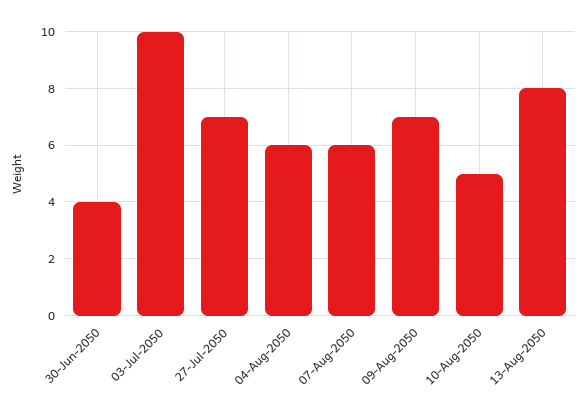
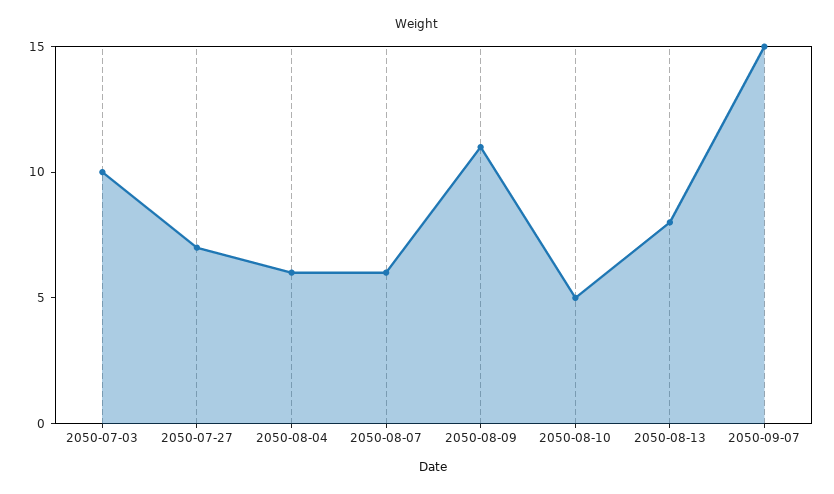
30-Jun-2050: 4 -> none
09-Aug-2050: 7 -> 11
2050-09-07: none -> 15

